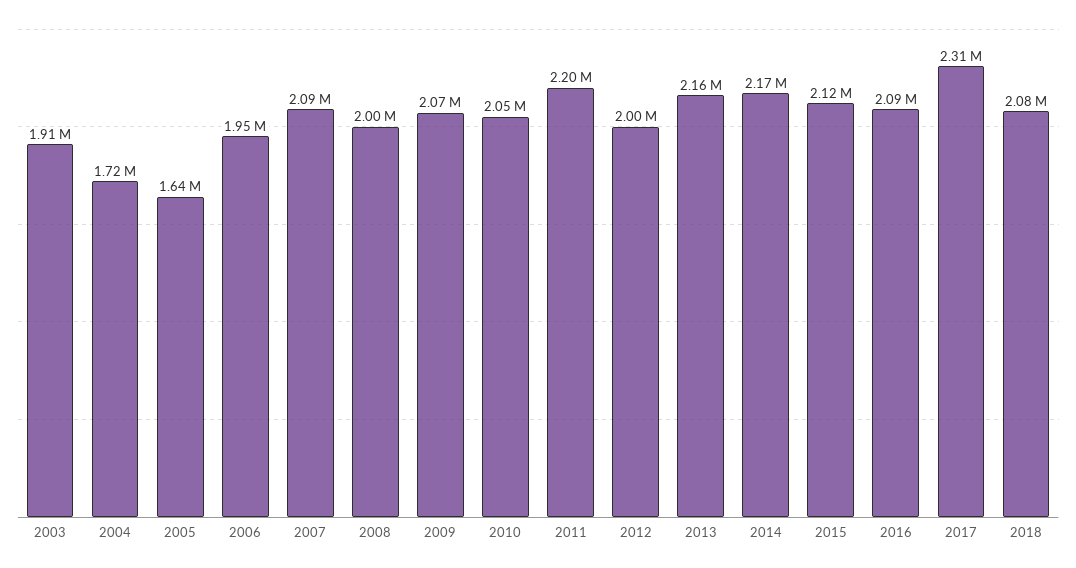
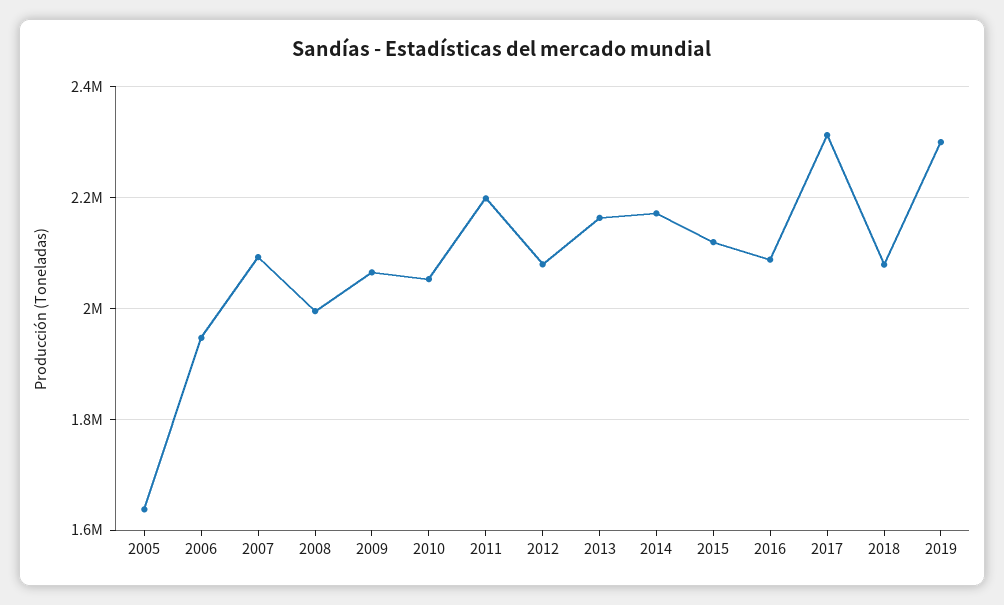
2003: 1910000 -> none
2004: 1720000 -> none
2012: 2000000 -> 2080000
2019: none -> 2300000

